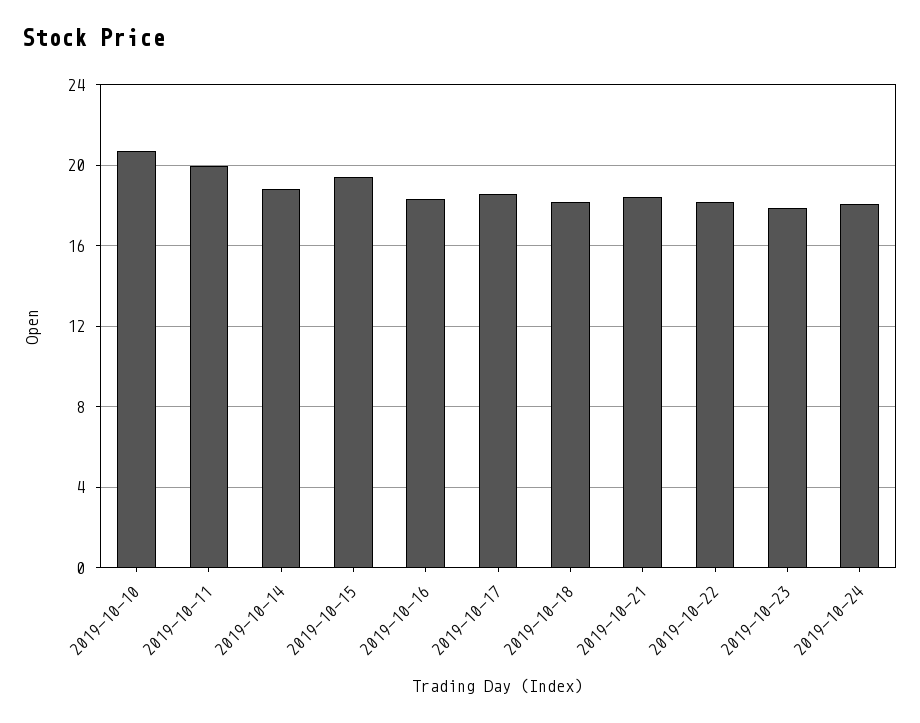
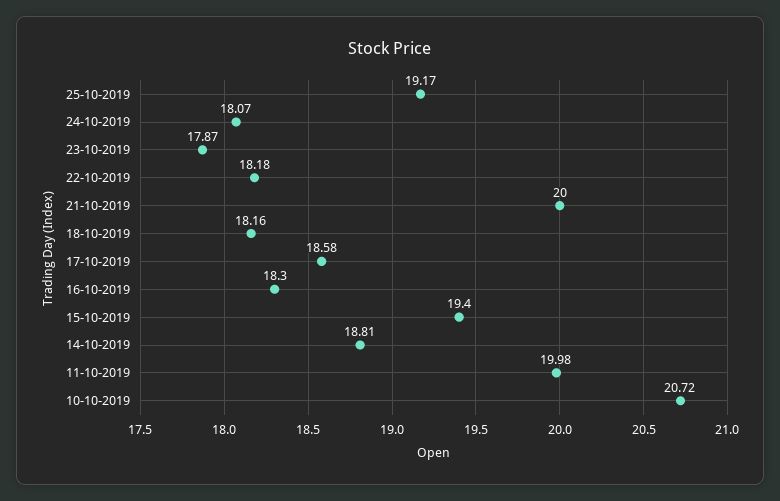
2019-10-21: 18.5 -> 20
25-10-2019: none -> 19.17

